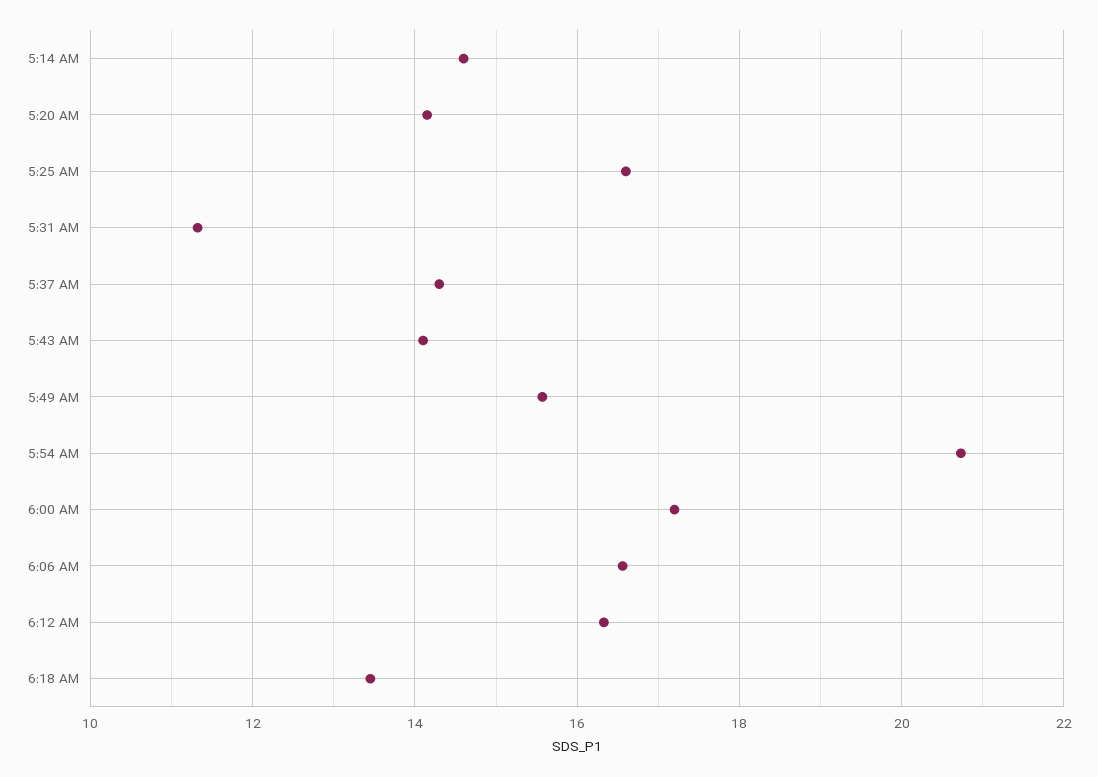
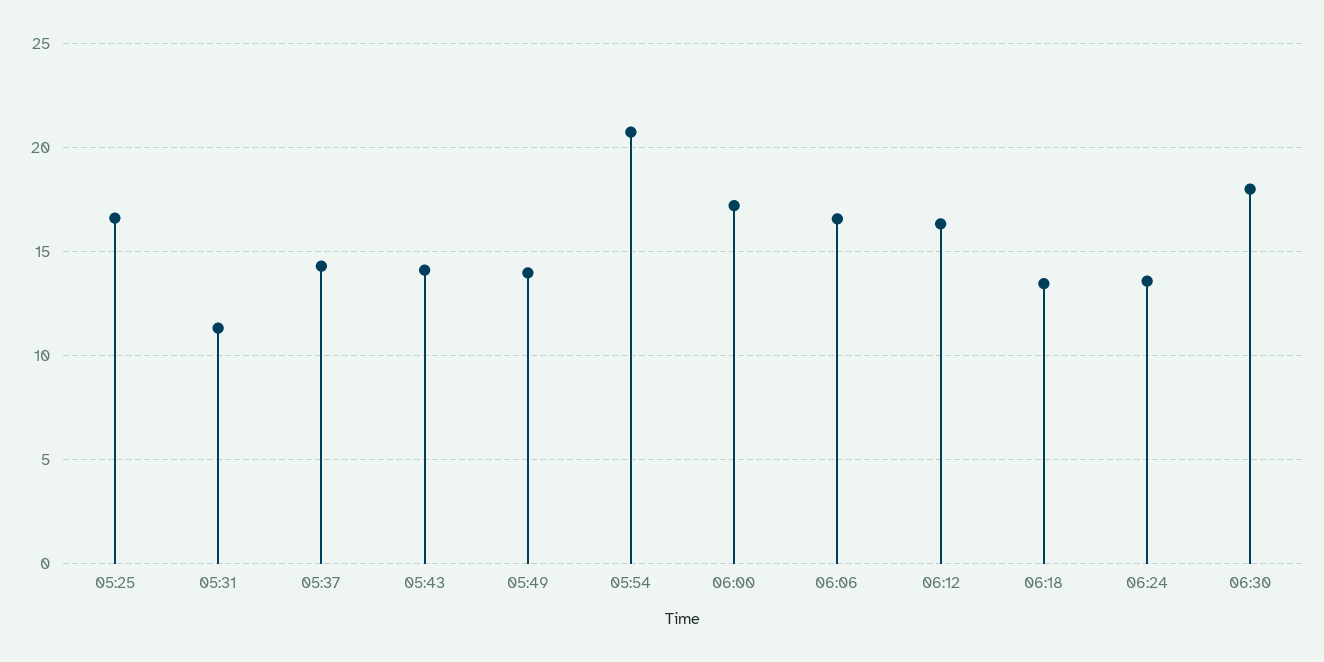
5:14 AM: 14.6 -> none
5:20 AM: 14.2 -> none
5:49 AM: 15.6 -> 14
06:24: none -> 13.5
06:30: none -> 18

